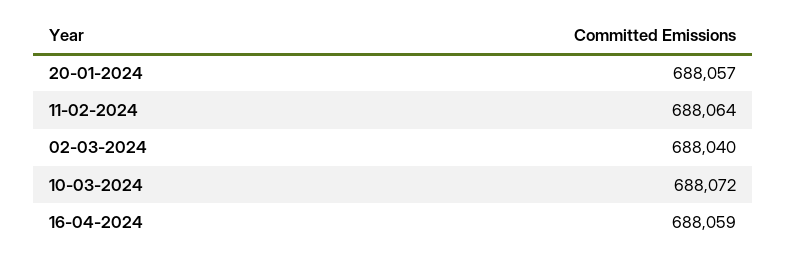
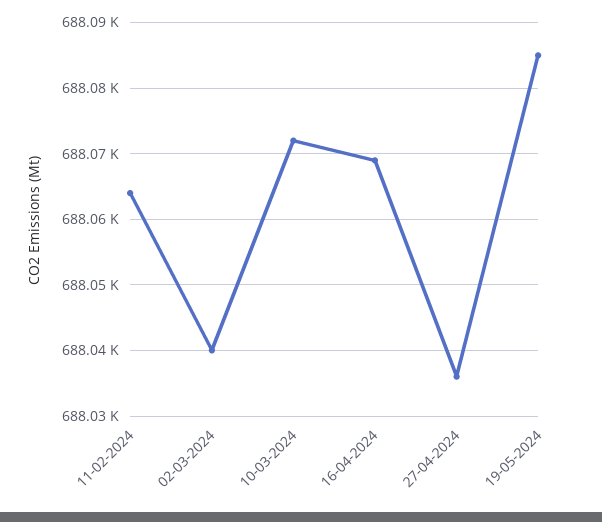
20-01-2024: 688057 -> none
16-04-2024: 688059 -> 688069
27-04-2024: none -> 688036
19-05-2024: none -> 688085

